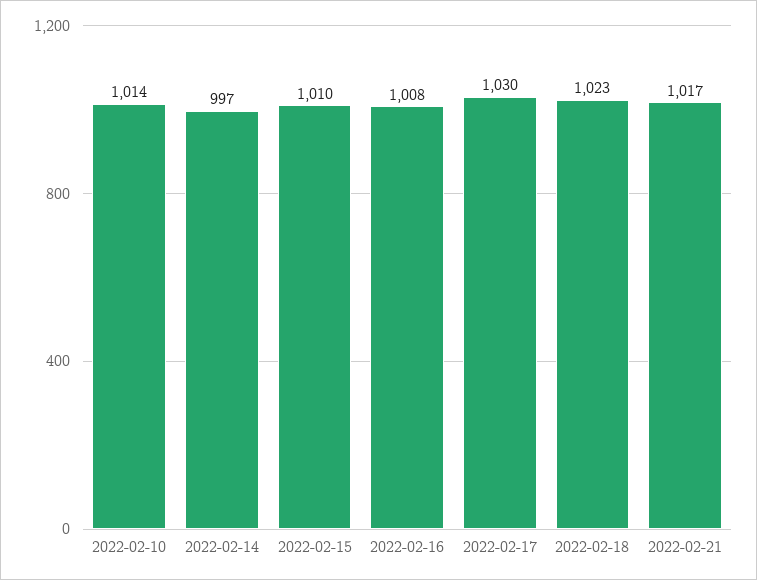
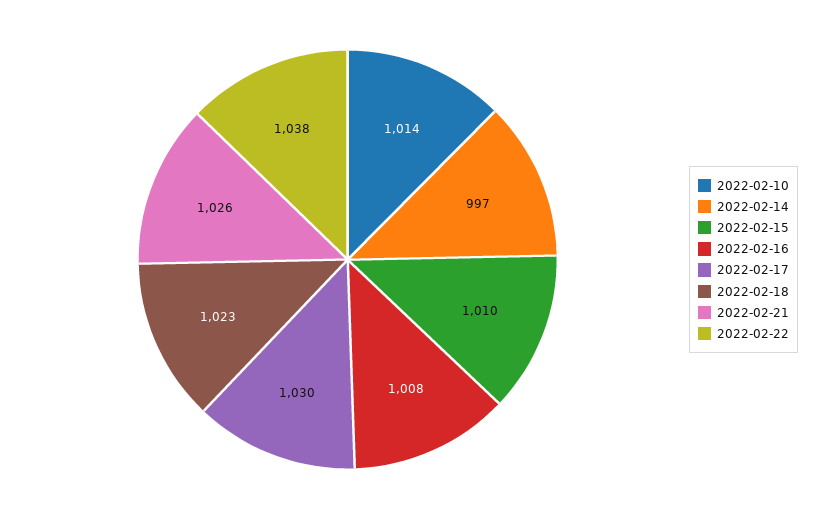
2022-02-21: 1017 -> 1026
2022-02-22: none -> 1038

